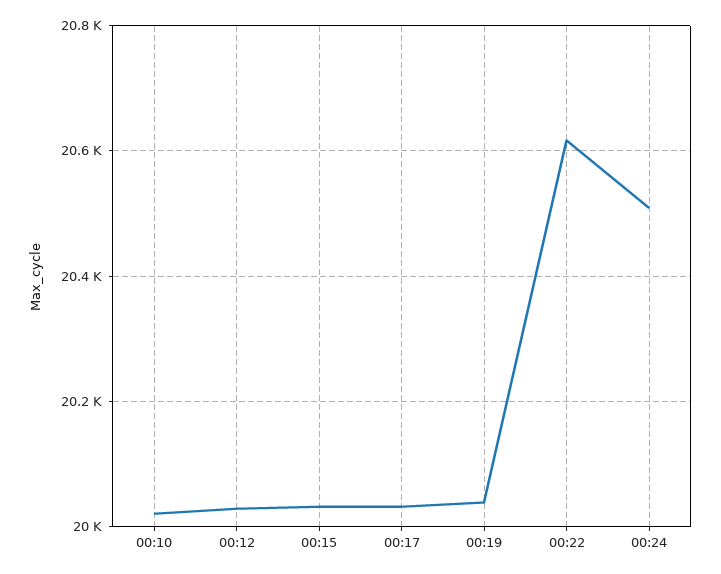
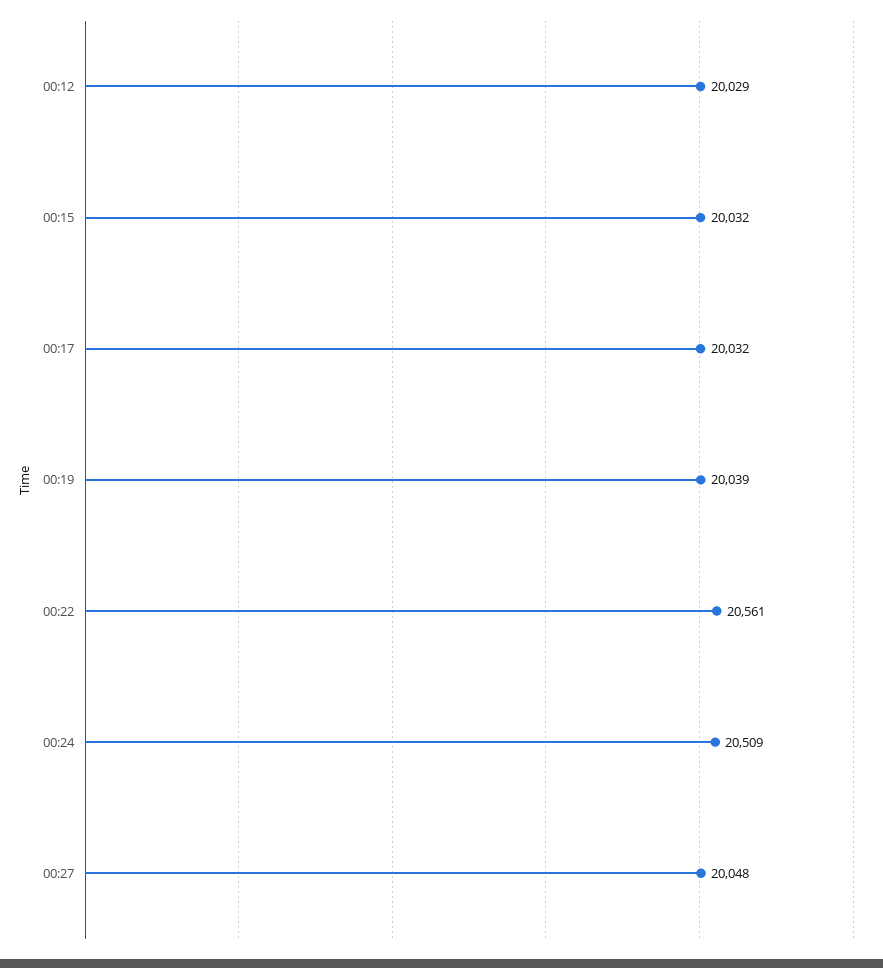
00:10: 20020 -> none
00:22: 20620 -> 20561
00:27: none -> 20048

